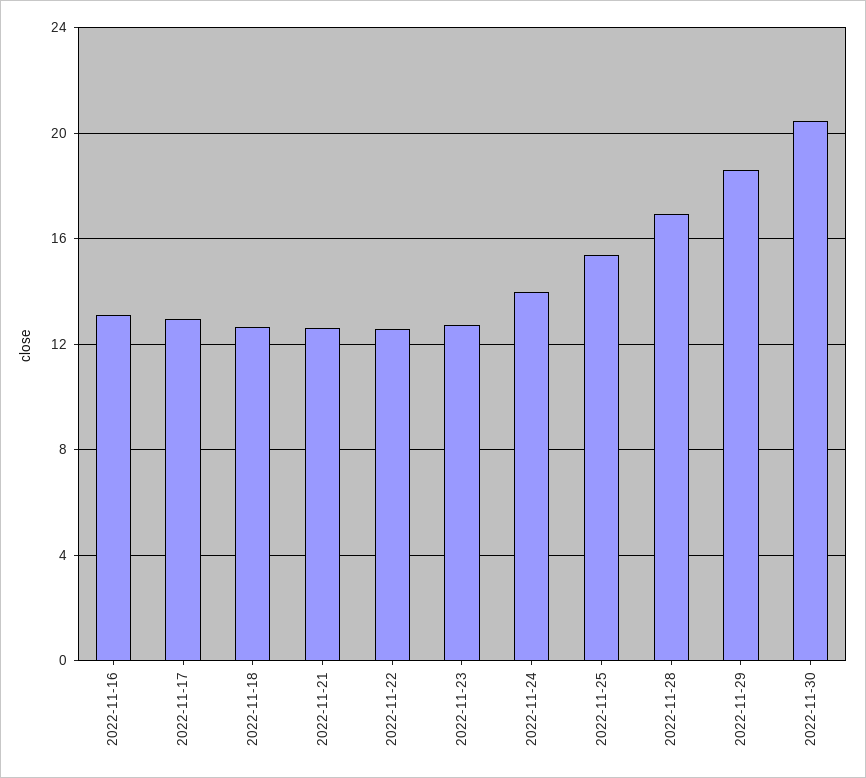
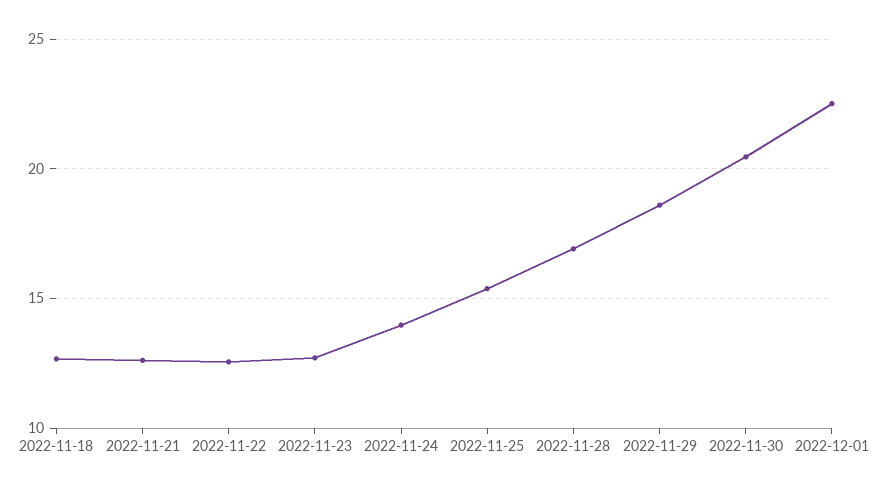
2022-11-16: 13 -> none
2022-11-17: 13 -> none
2022-12-01: none -> 22.5

